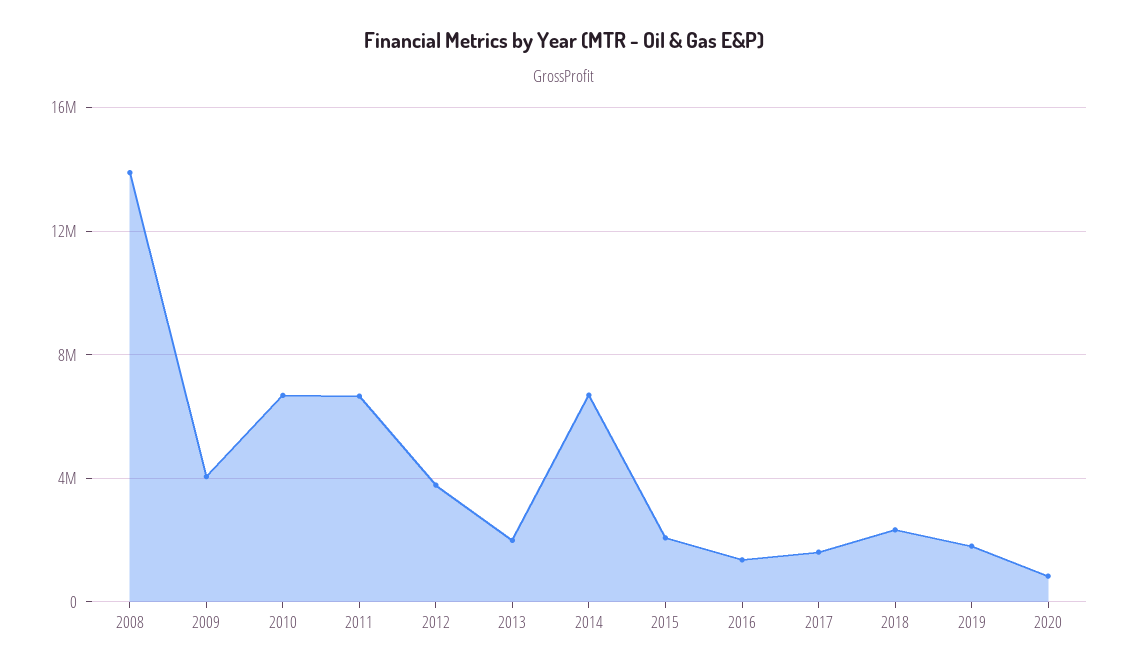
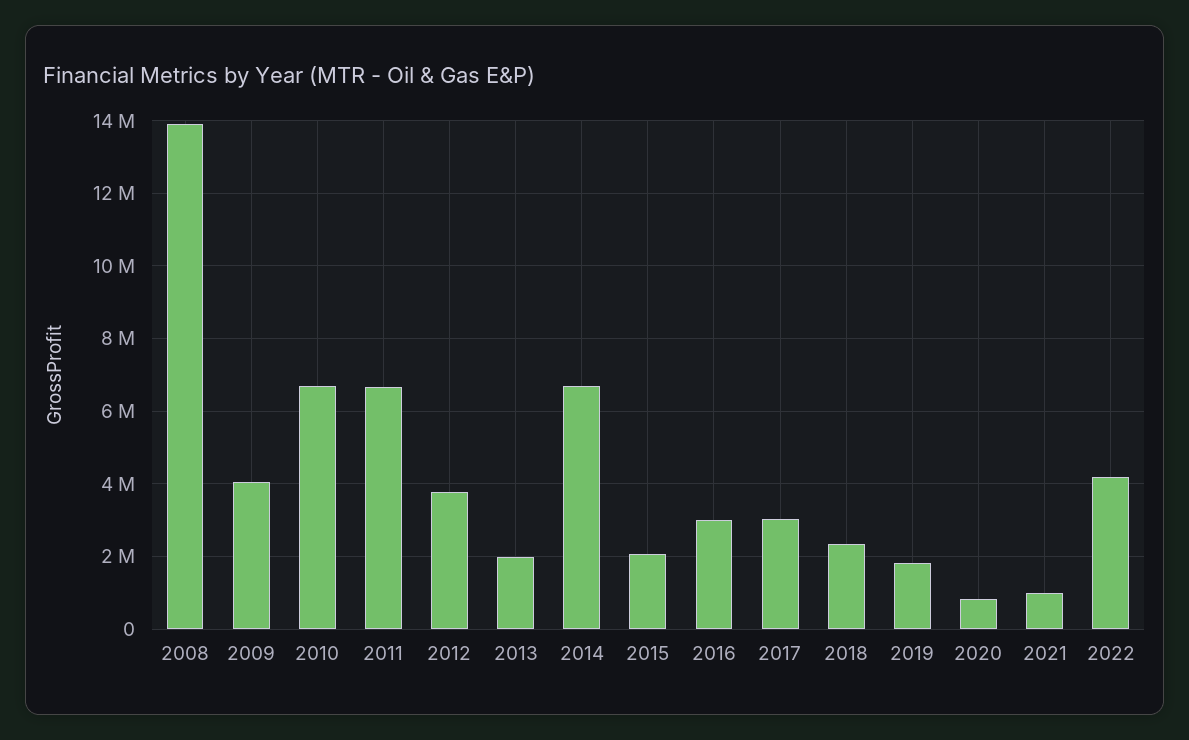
2016: 1500000 -> 3000000
2017: 1500000 -> 3000000
2021: none -> 1000000
2022: none -> 4200000

